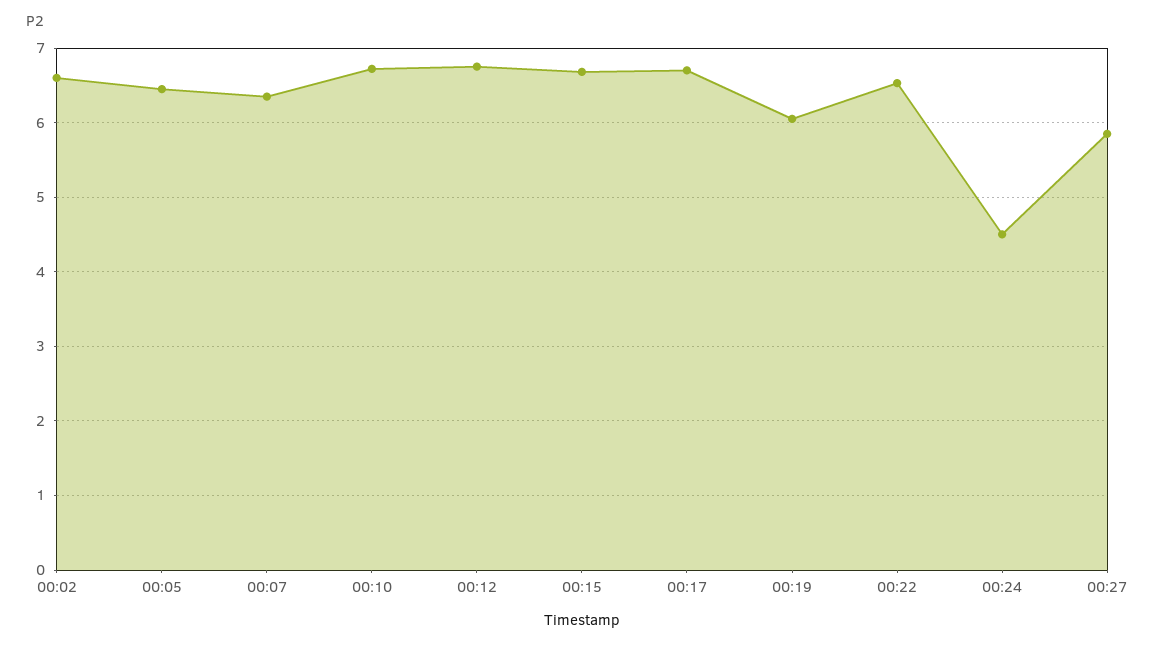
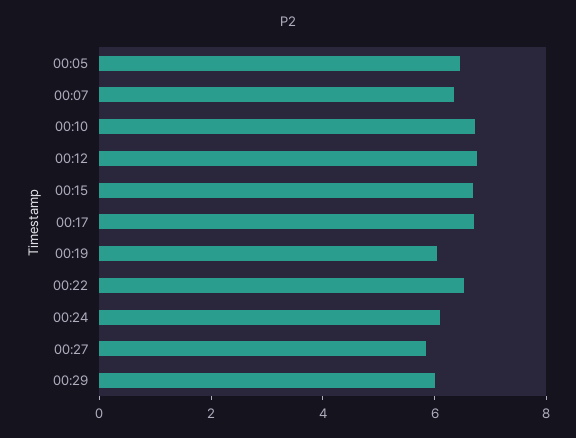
00:02: 6.6 -> none
00:24: 4.5 -> 6
00:29: none -> 6

